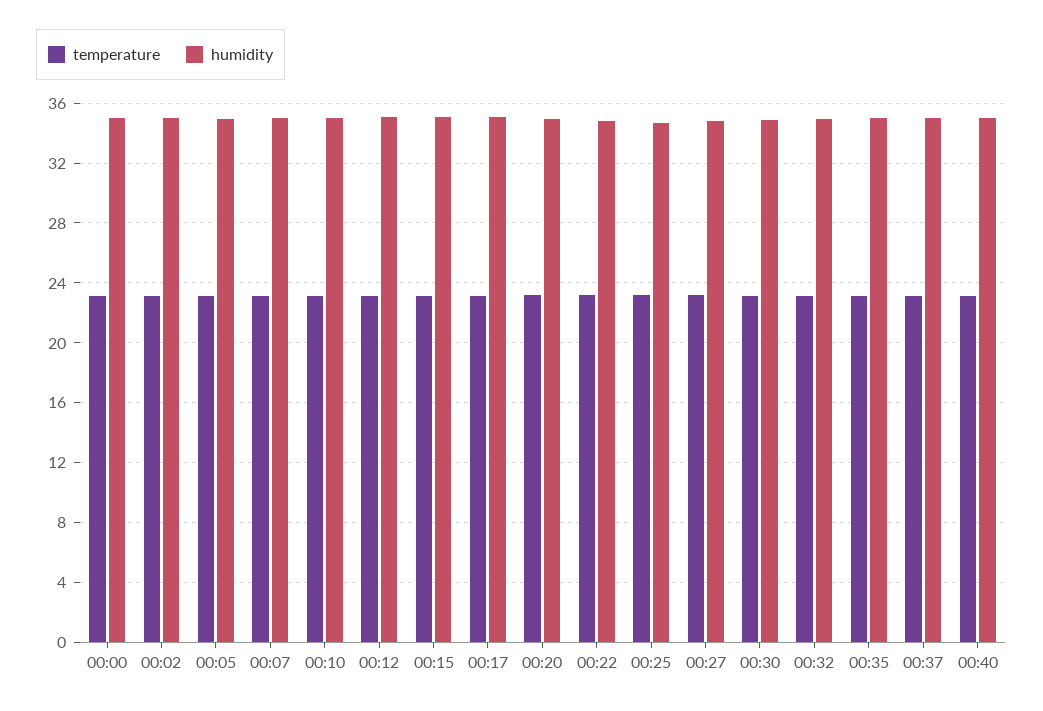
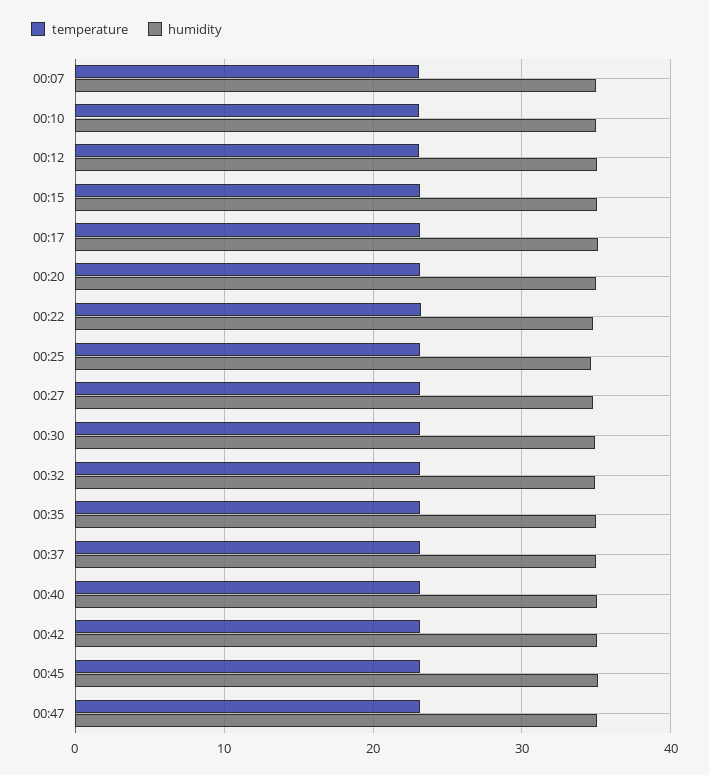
temperature, 00:00: 23 -> none
humidity, 00:00: 35 -> none
temperature, 00:02: 23 -> none
humidity, 00:02: 35 -> none
temperature, 00:05: 23 -> none
humidity, 00:05: 35 -> none
temperature, 00:42: none -> 23
humidity, 00:42: none -> 35
temperature, 00:45: none -> 23
humidity, 00:45: none -> 35
temperature, 00:47: none -> 23
humidity, 00:47: none -> 35

